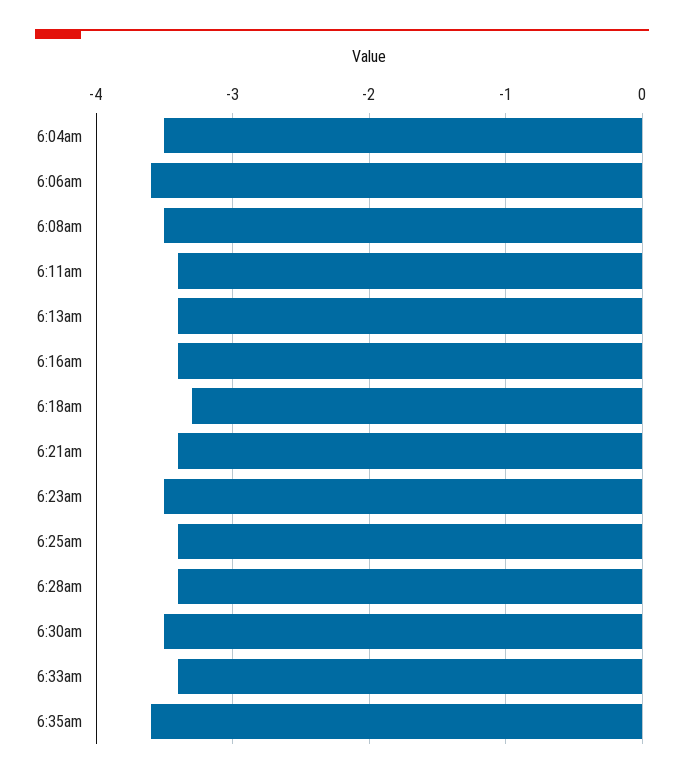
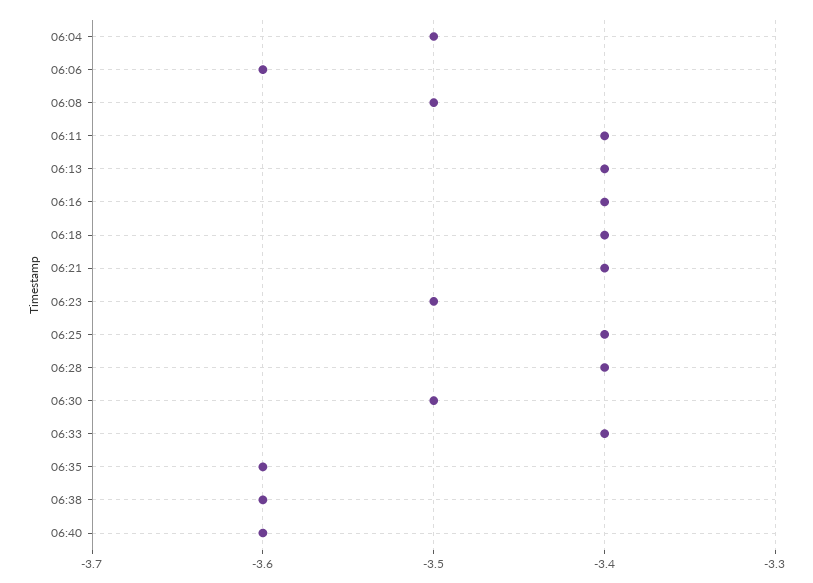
6:18am: -3.3 -> -3.4
06:38: none -> -3.6
06:40: none -> -3.6

